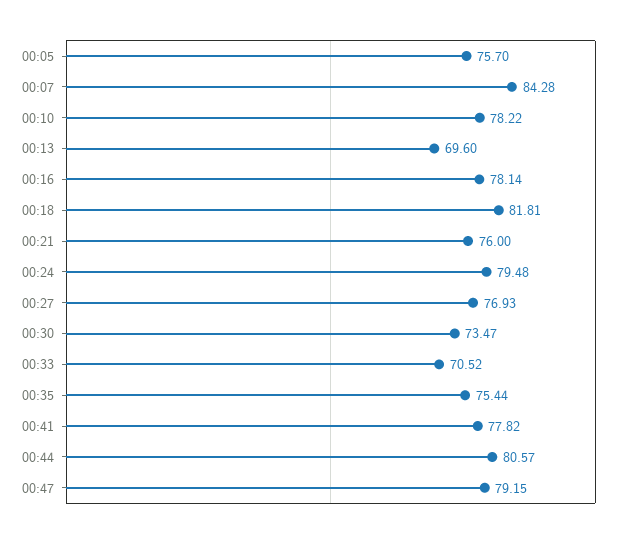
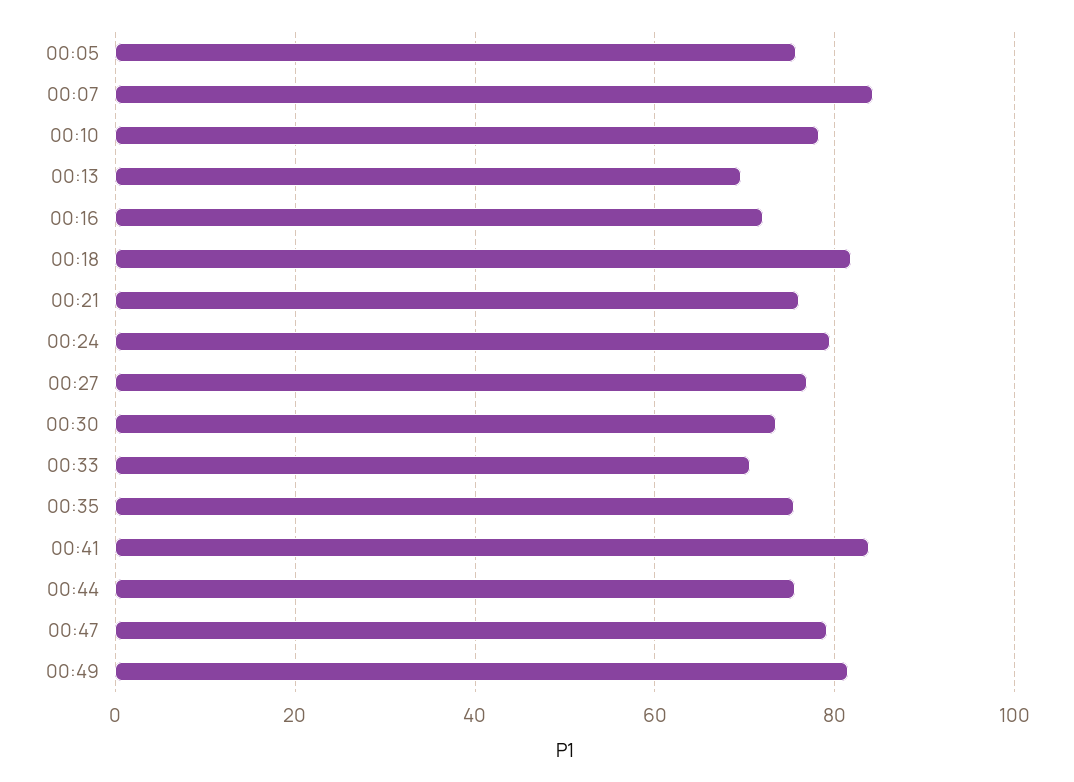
00:16: 78.14 -> 72
00:41: 77.82 -> 84
00:44: 80.57 -> 76
00:49: none -> 82

